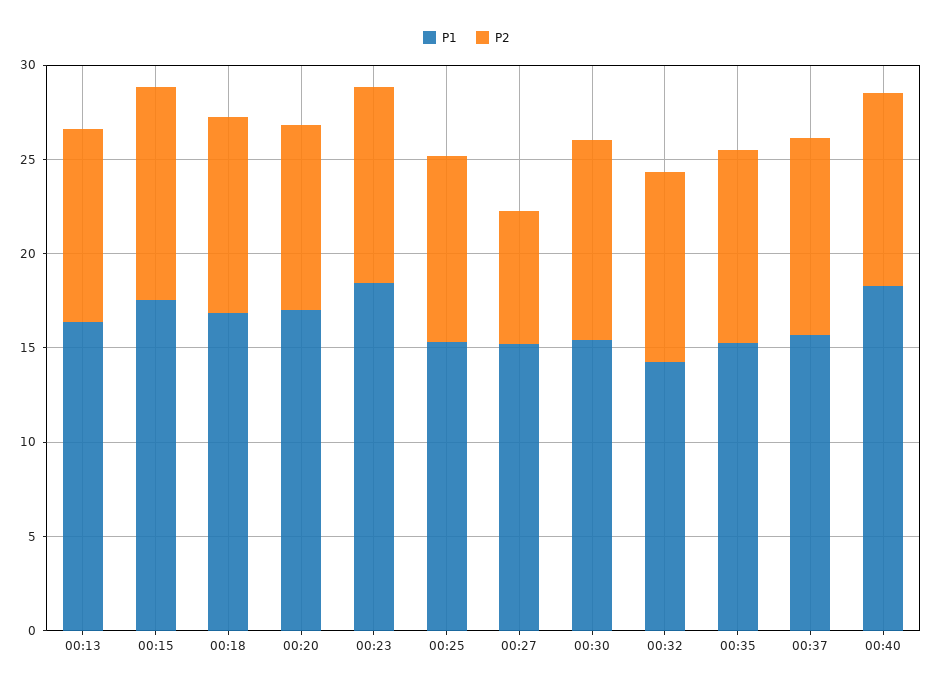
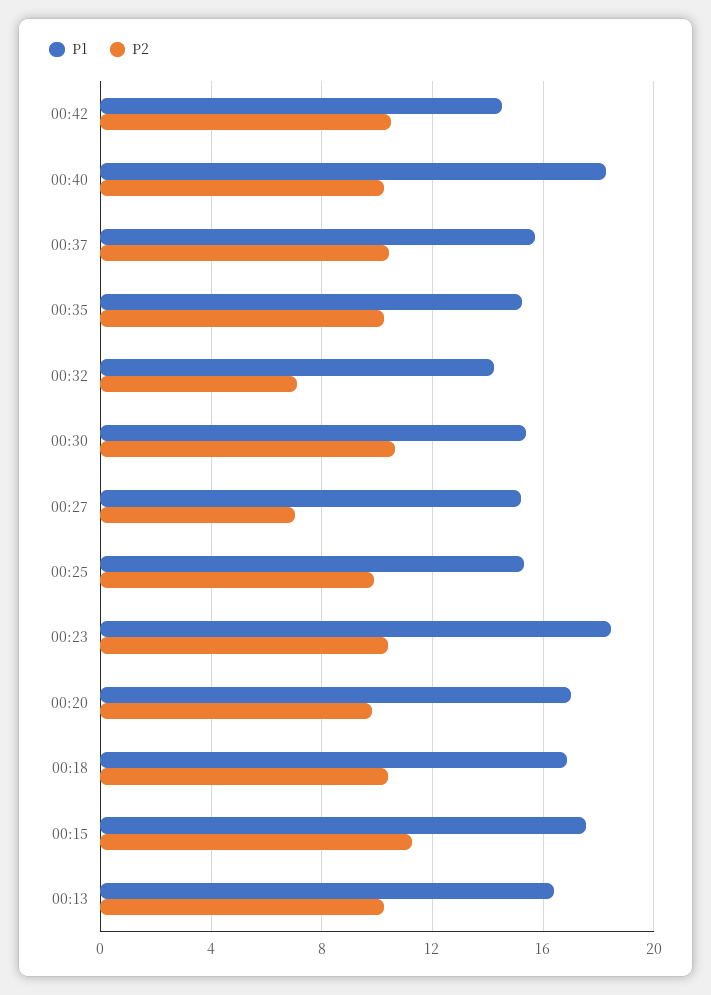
P2, 00:32: 10 -> 7
P1, 00:42: none -> 14.5
P2, 00:42: none -> 10.5

